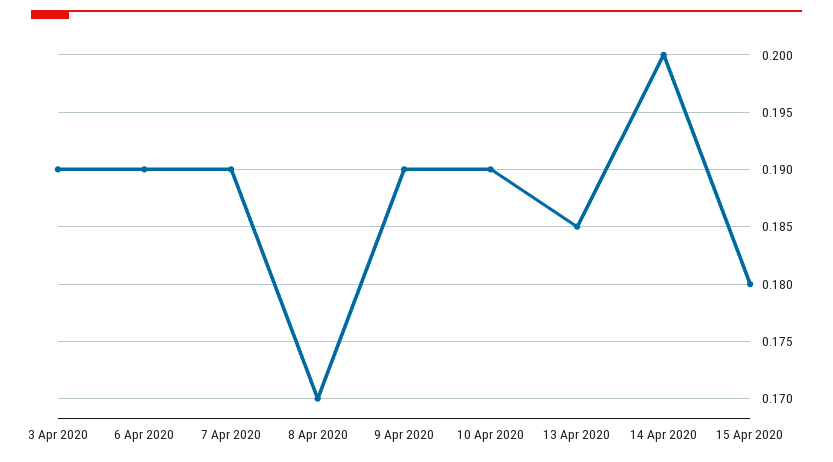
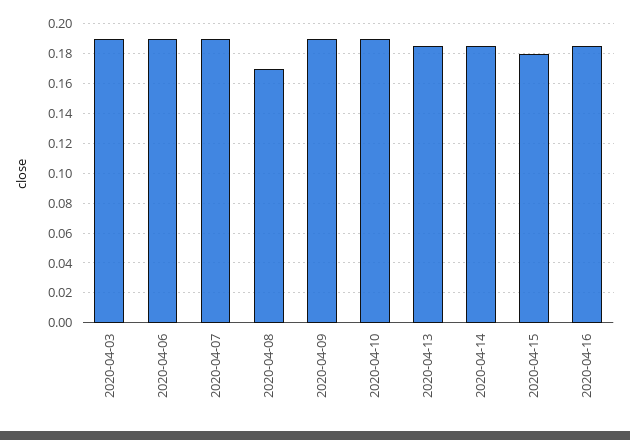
14 Apr 2020: 0.2 -> 0.185
2020-04-16: none -> 0.185

